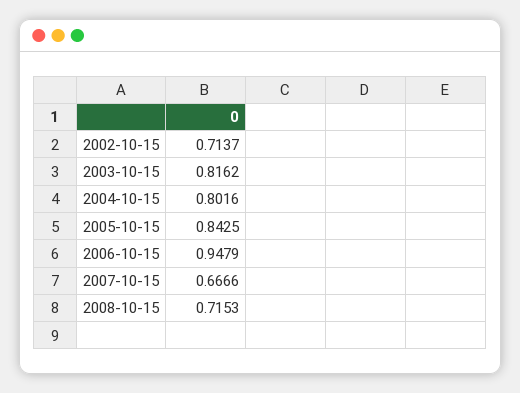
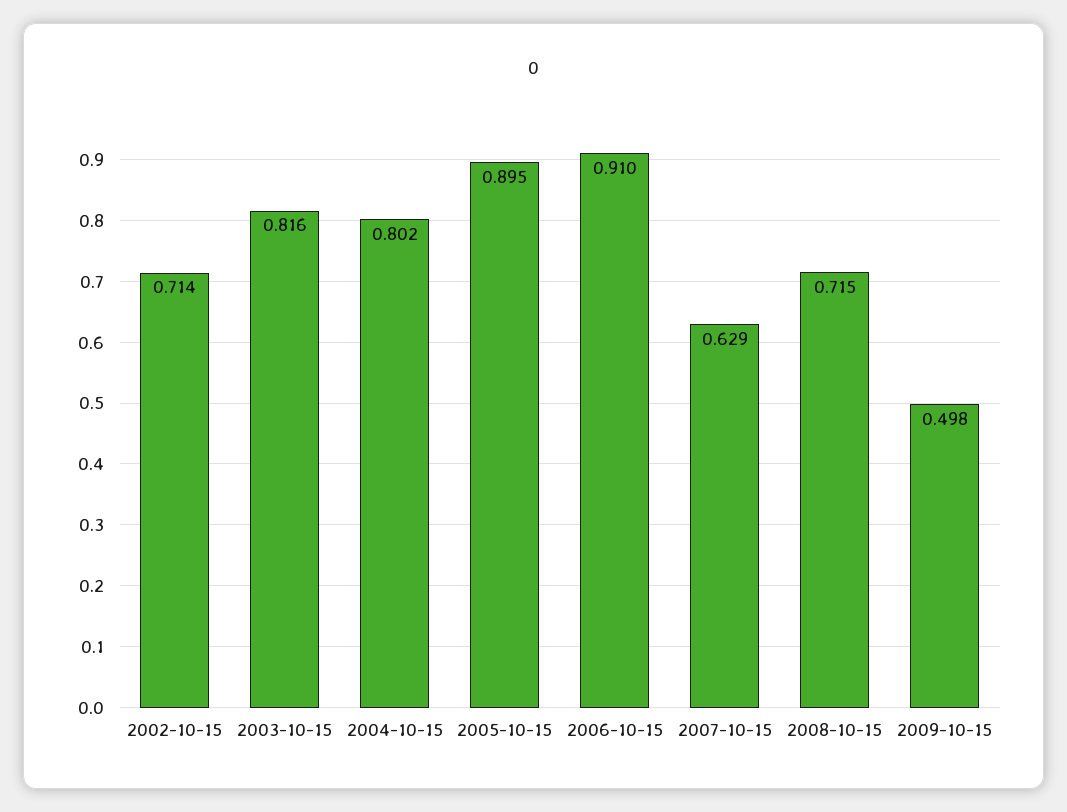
2005-10-15: 0.8425 -> 0.895
2006-10-15: 0.9479 -> 0.91
2007-10-15: 0.6666 -> 0.629
2009-10-15: none -> 0.498

